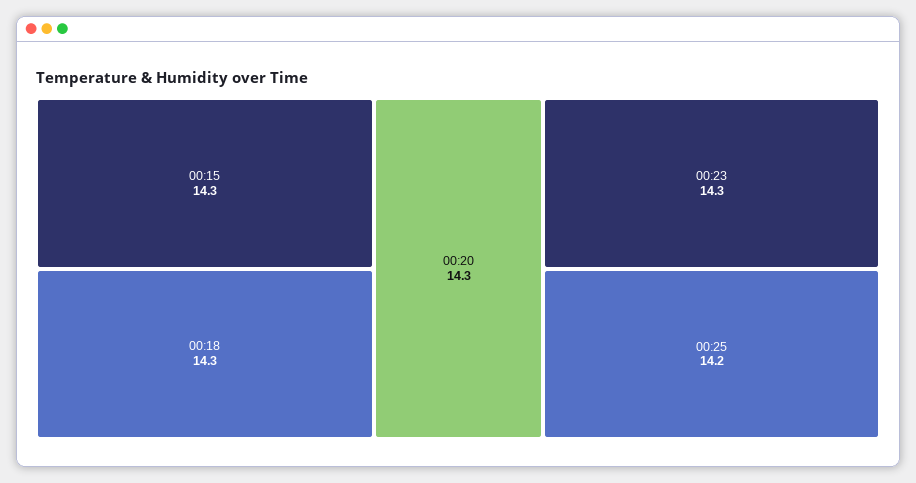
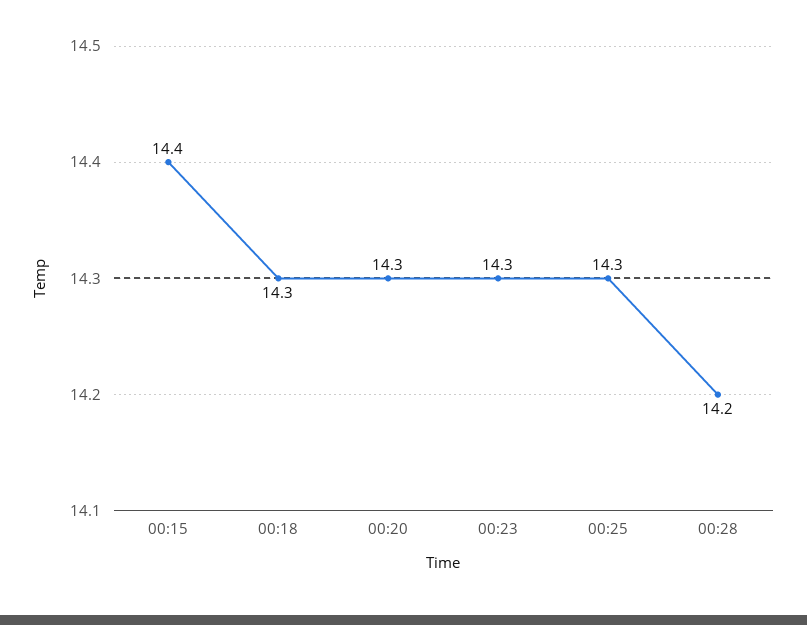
00:15: 14.3 -> 14.4
00:25: 14.2 -> 14.3
00:28: none -> 14.2

